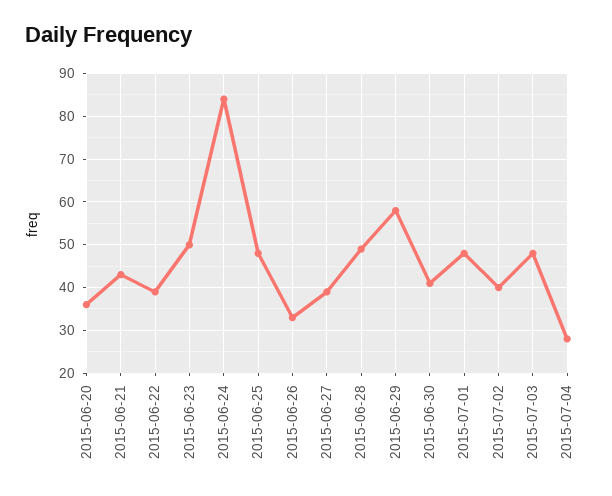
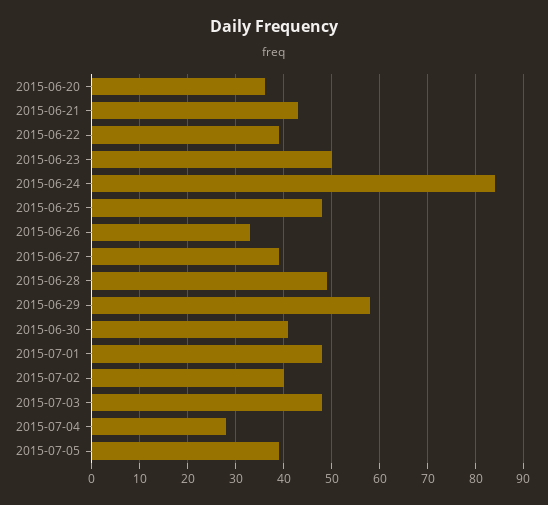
2015-07-05: none -> 40

